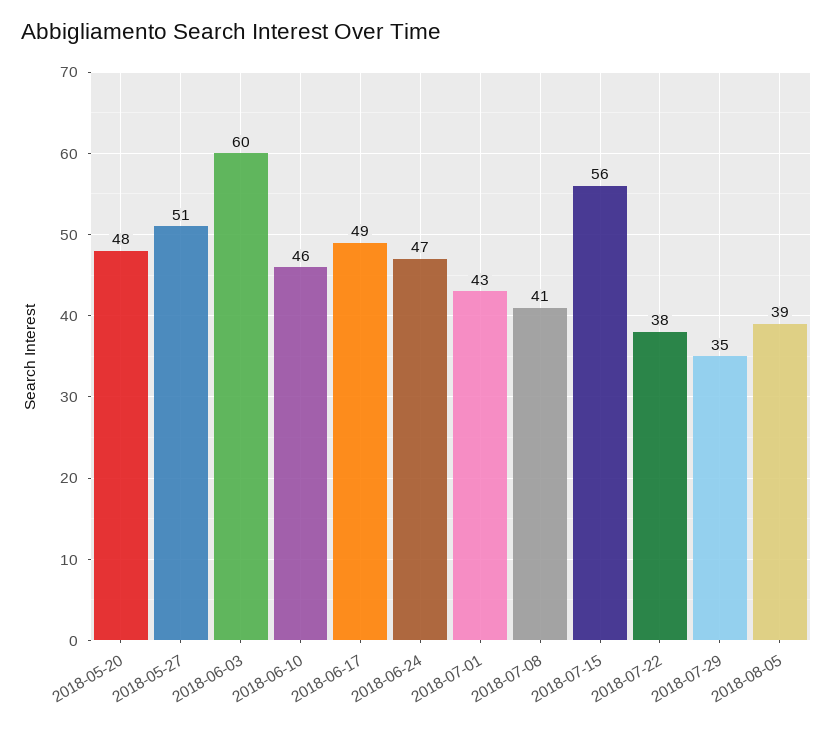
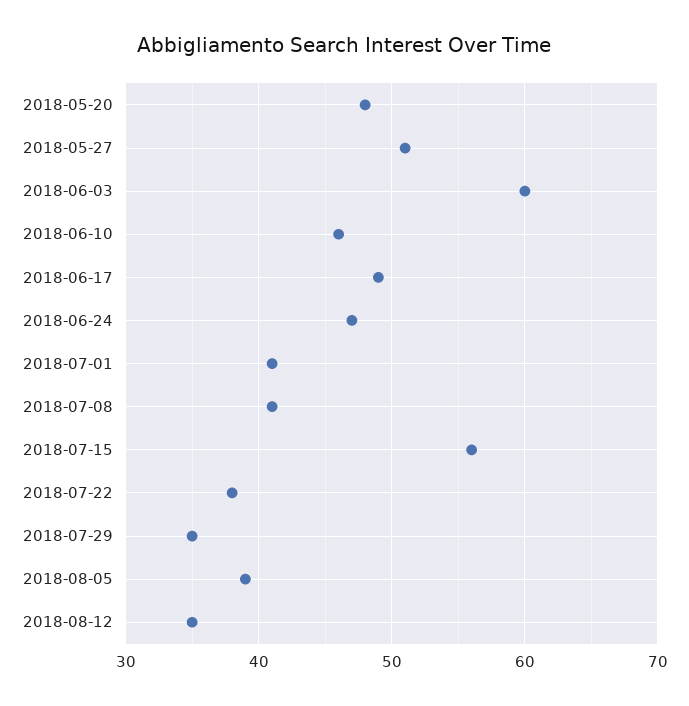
2018-07-01: 43 -> 41
2018-08-12: none -> 35

